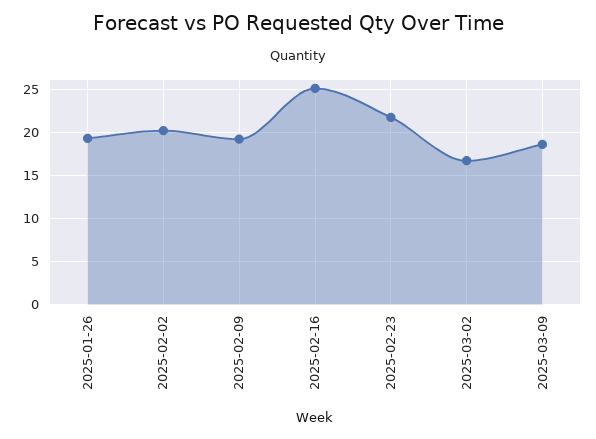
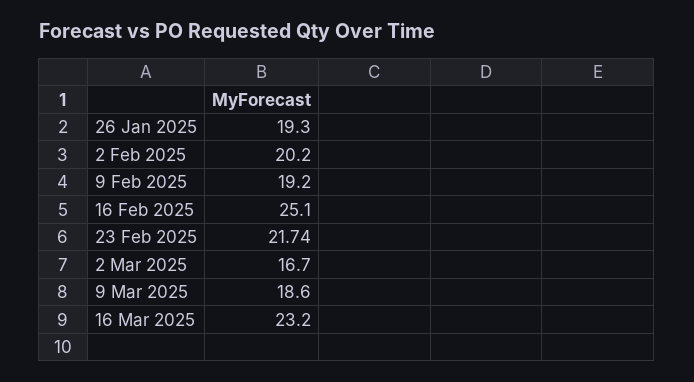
16 Mar 2025: none -> 23.2

